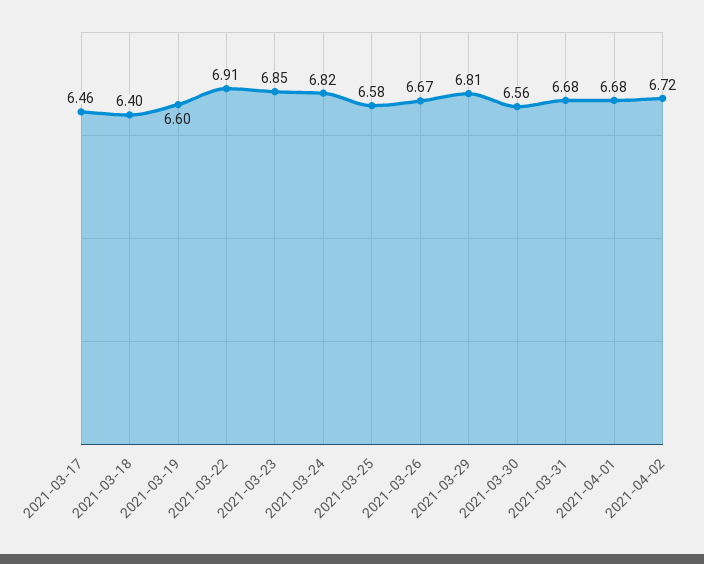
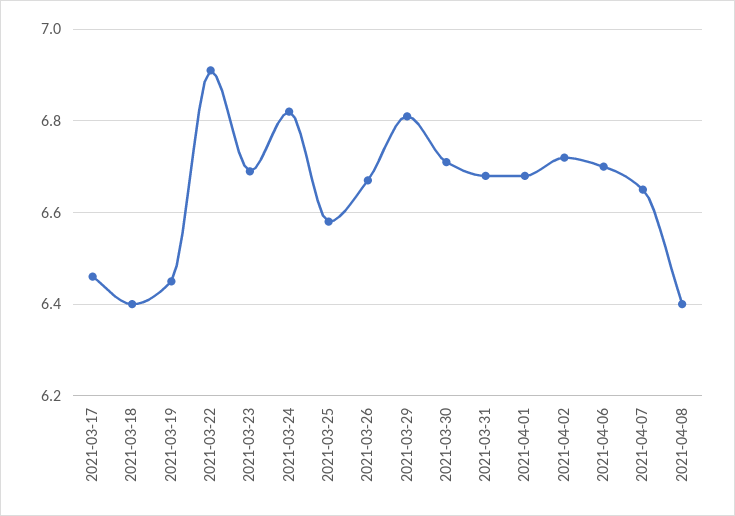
2021-03-19: 6.6 -> 6.45
2021-03-23: 6.85 -> 6.7
2021-03-30: 6.56 -> 6.7
2021-04-06: none -> 6.7
2021-04-07: none -> 6.65
2021-04-08: none -> 6.4

